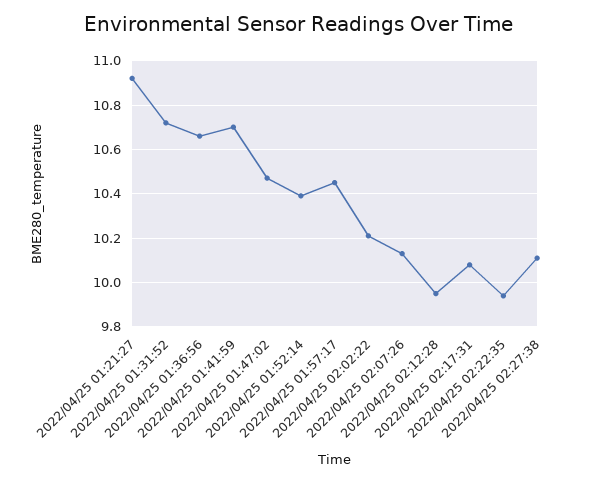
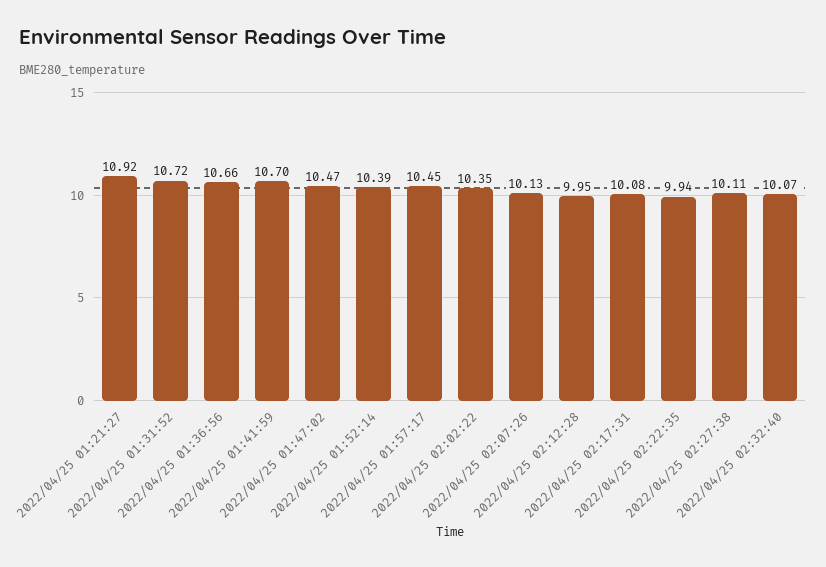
2022/04/25 02:02:22: 10.2 -> 10.35
2022/04/25 02:32:40: none -> 10.07

